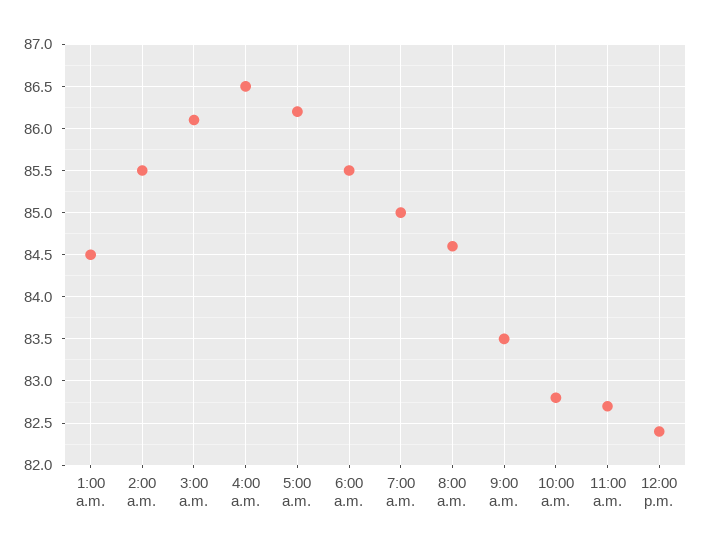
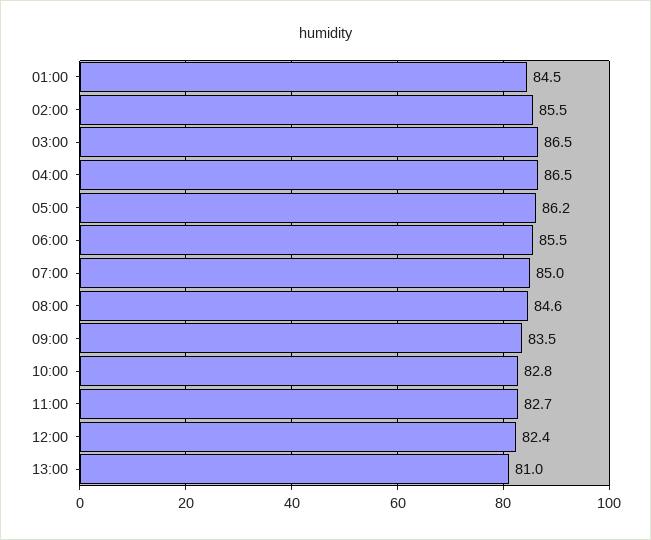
3:00 a.m.: 86.1 -> 86.5
13:00: none -> 81

